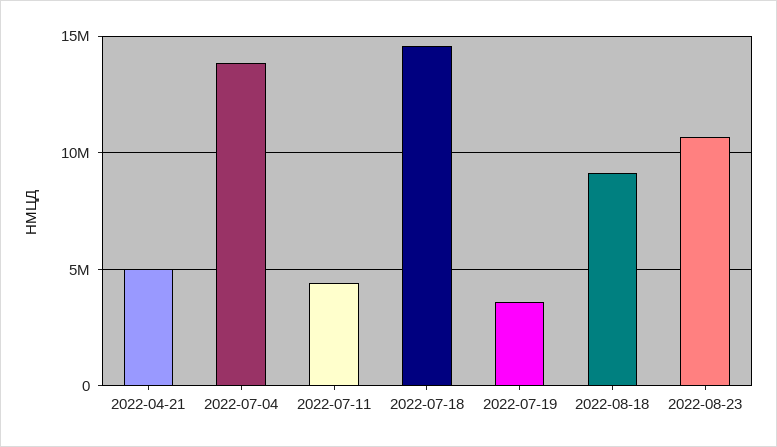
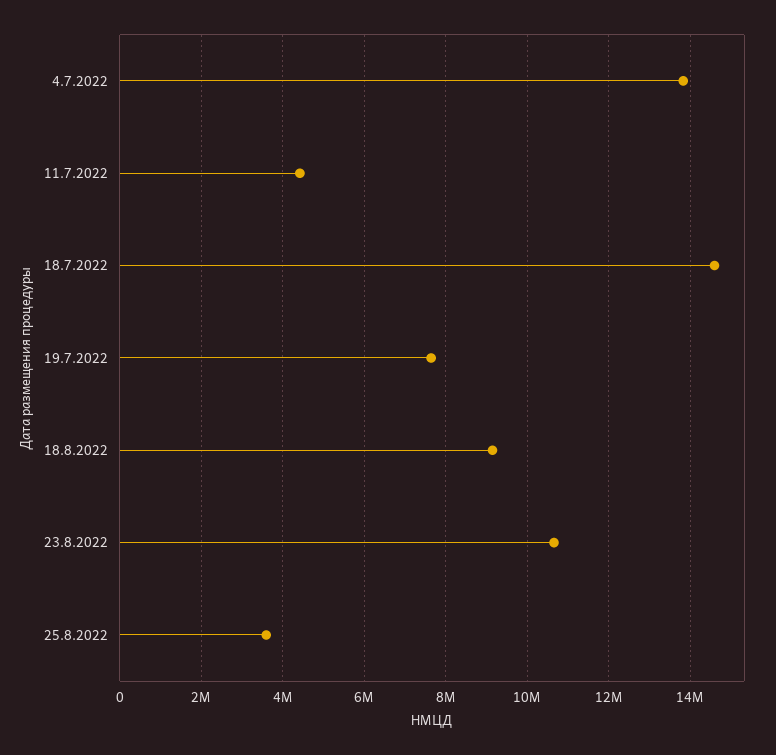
2022-04-21: 5000000 -> none
2022-07-19: 3500000 -> 7600000
25.8.2022: none -> 3600000

